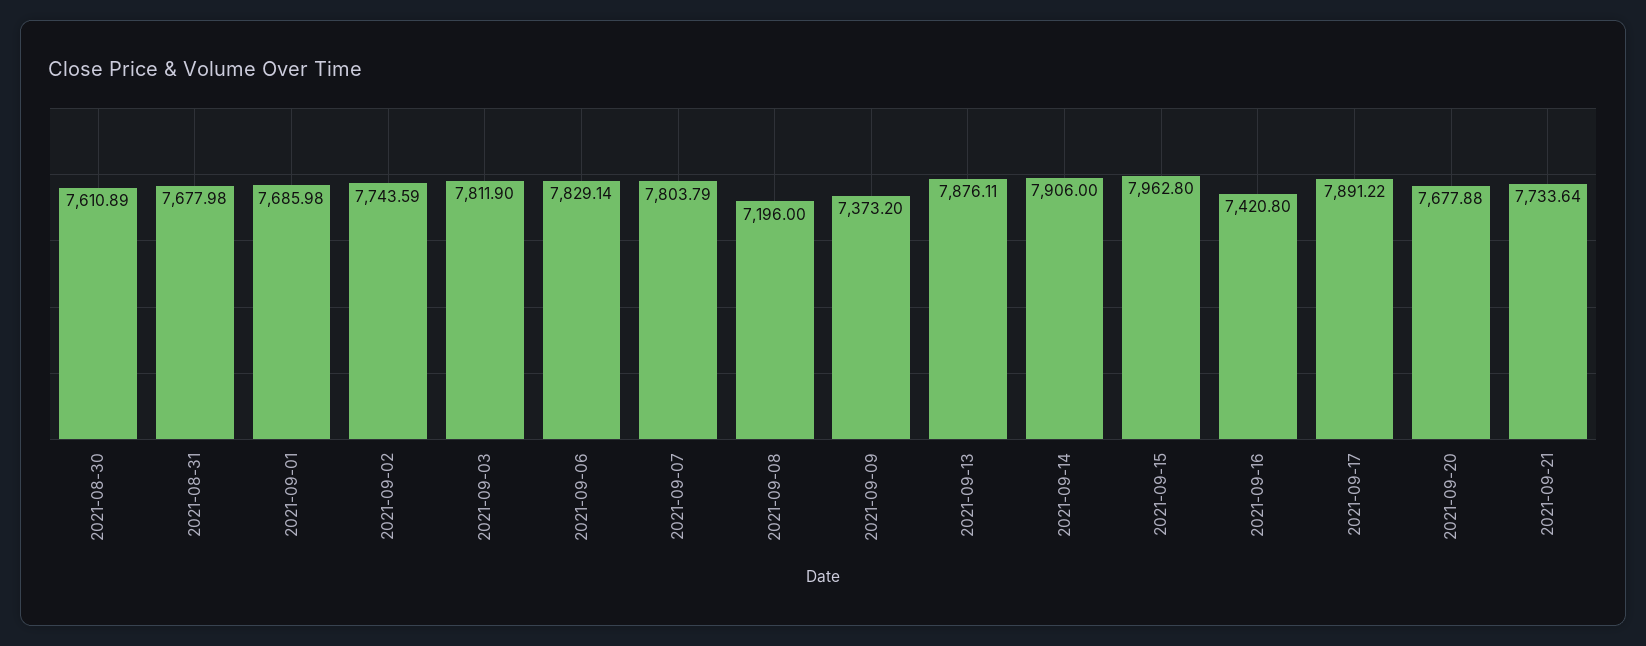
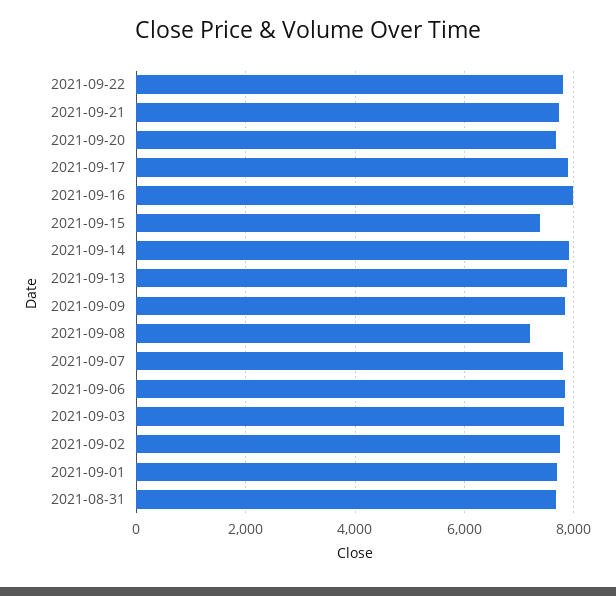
2021-08-30: 7610.89 -> none
2021-09-09: 7373.2 -> 7800
2021-09-15: 7962.8 -> 7400
2021-09-16: 7420.8 -> 8000
2021-09-22: none -> 7800

